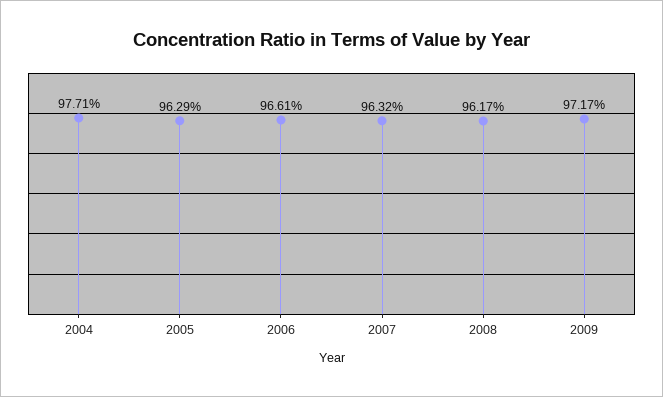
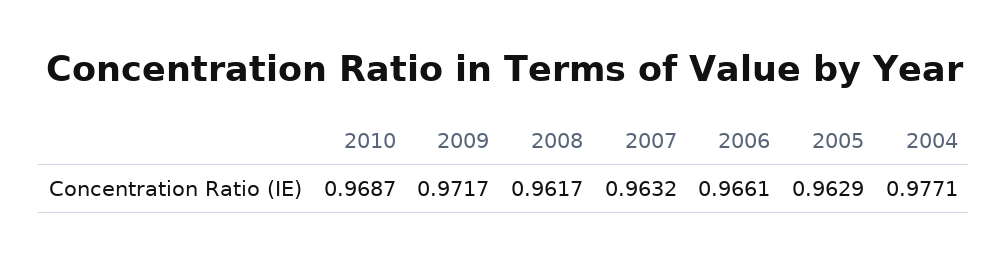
2010: none -> 0.9687

